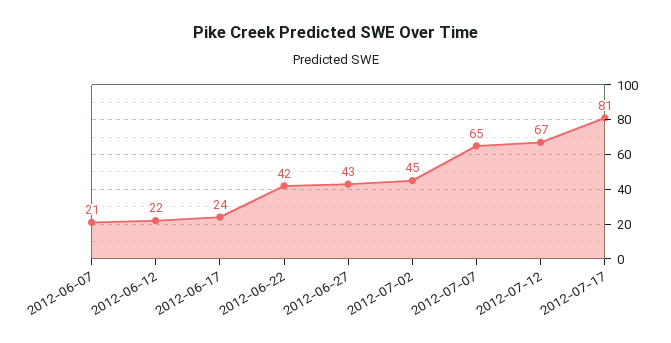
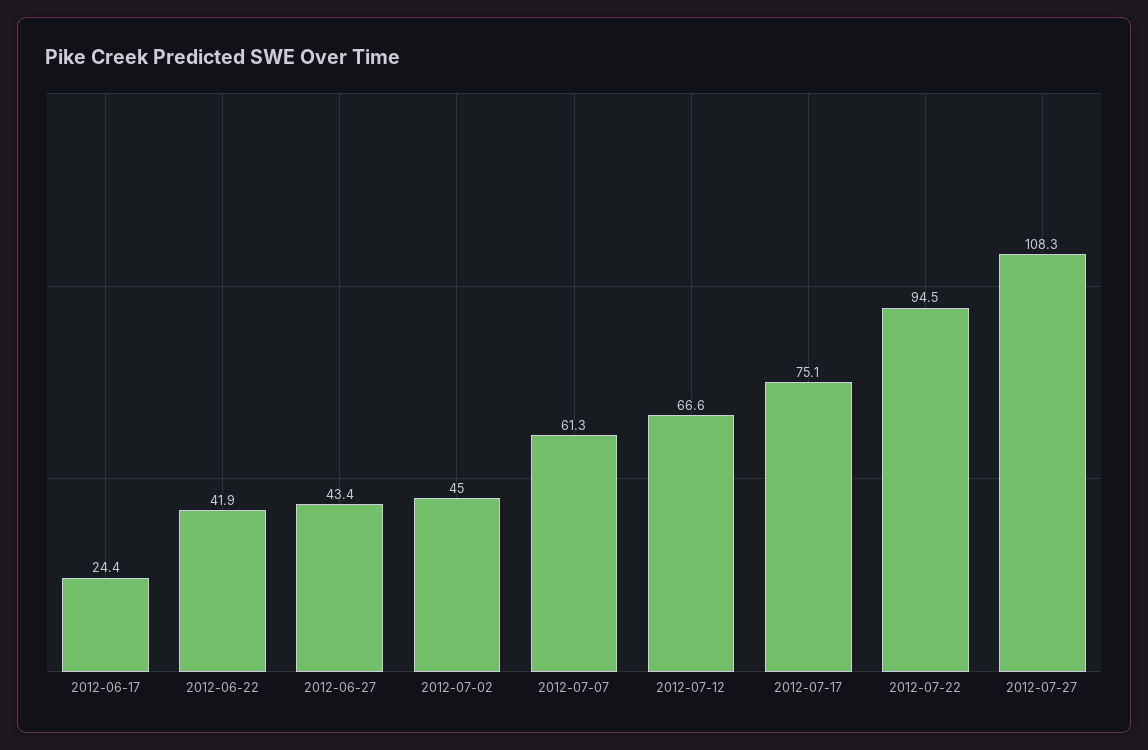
2012-06-07: 21 -> none
2012-06-12: 22 -> none
2012-07-07: 65 -> 61.3
2012-07-17: 81 -> 75.1
2012-07-22: none -> 94.5
2012-07-27: none -> 108.3

